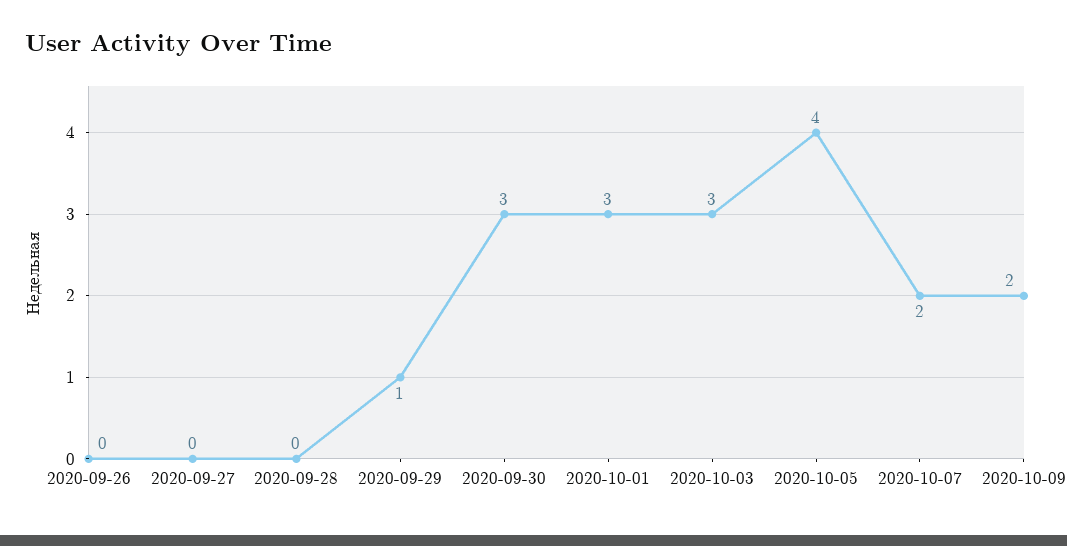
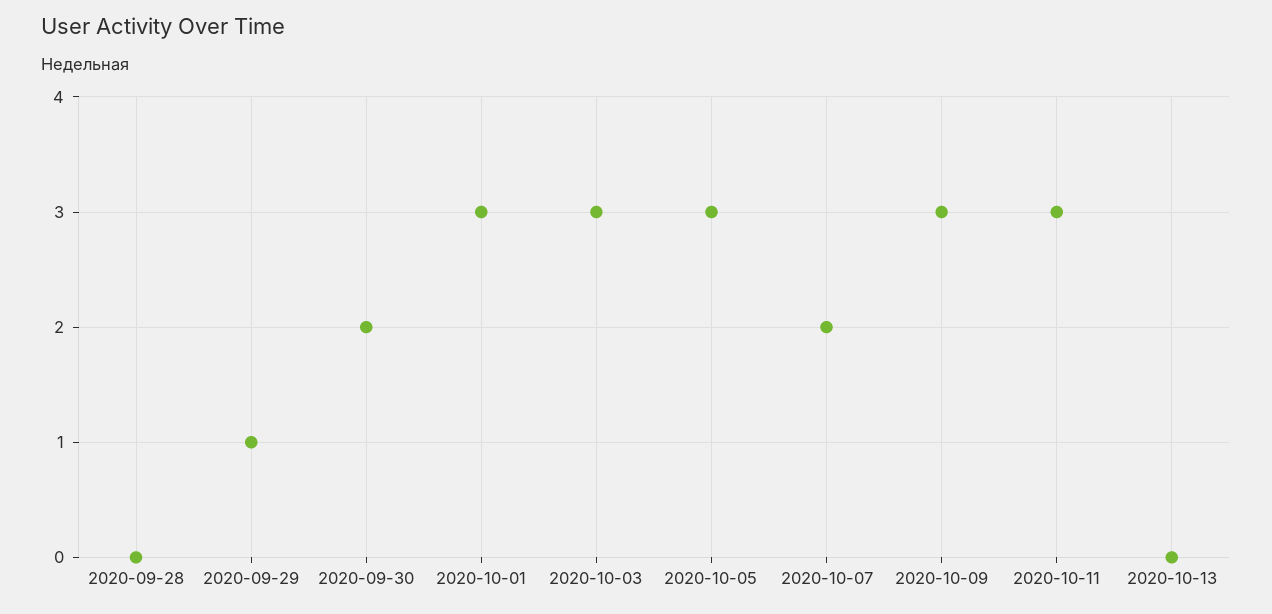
2020-09-26: 0 -> none
2020-09-27: 0 -> none
2020-09-30: 3 -> 2
2020-10-05: 4 -> 3
2020-10-09: 2 -> 3
2020-10-11: none -> 3
2020-10-13: none -> 0

